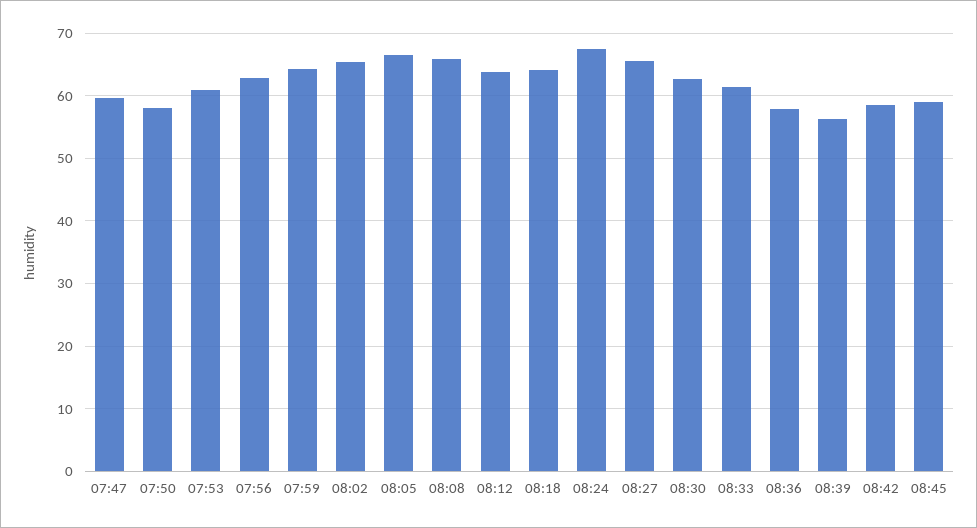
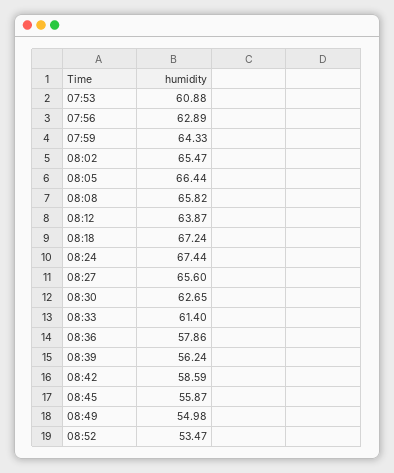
07:47: 60 -> none
07:50: 58 -> none
08:18: 64 -> 67.24
08:45: 59 -> 55.87
08:49: none -> 54.98
08:52: none -> 53.47

